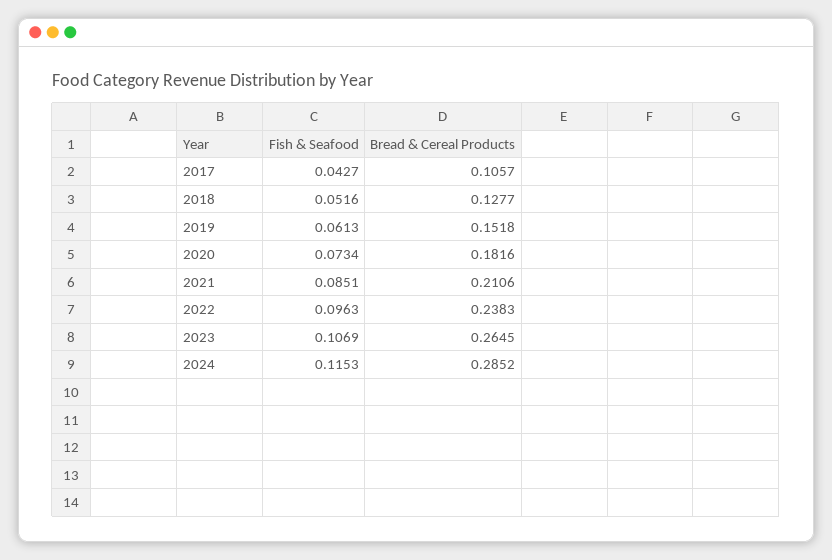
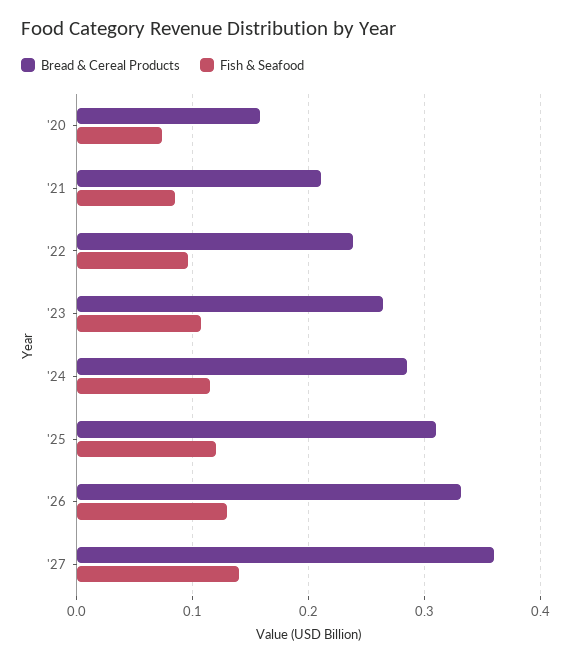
Fish & Seafood, 2017: 0.0427 -> none
Bread & Cereal Products, 2017: 0.1057 -> none
Fish & Seafood, 2018: 0.0516 -> none
Bread & Cereal Products, 2018: 0.1277 -> none
Fish & Seafood, 2019: 0.0613 -> none
Bread & Cereal Products, 2019: 0.1518 -> none
Bread & Cereal Products, 2020: 0.1816 -> 0.16
Bread & Cereal Products, '25: none -> 0.31
Fish & Seafood, '25: none -> 0.12
Bread & Cereal Products, '26: none -> 0.33
Fish & Seafood, '26: none -> 0.13
Bread & Cereal Products, '27: none -> 0.36
Fish & Seafood, '27: none -> 0.14

